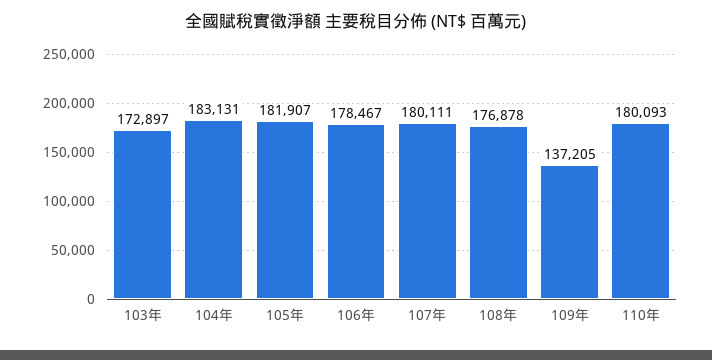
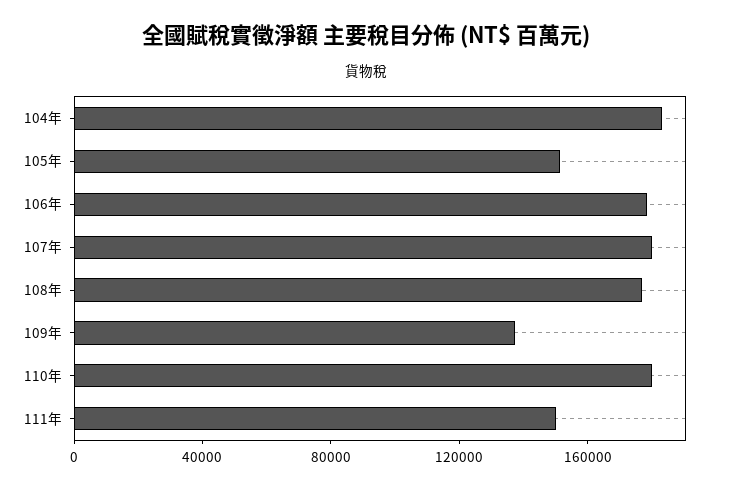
103年: 172897 -> none
105年: 181907 -> 150000
111年: none -> 150000

